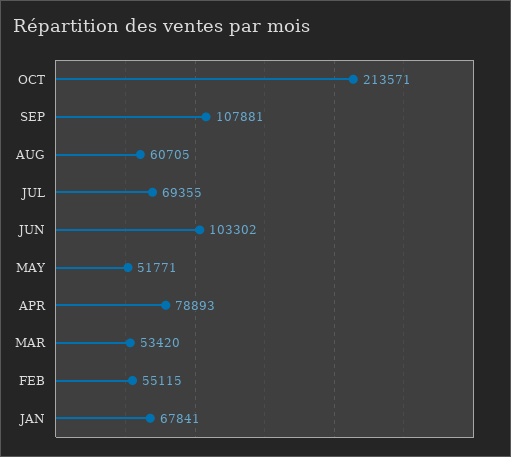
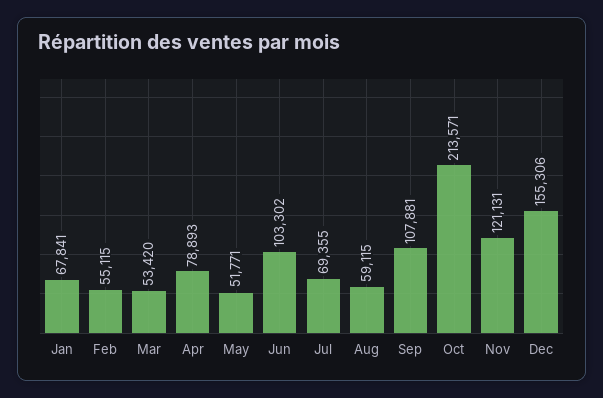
AUG: 60705 -> 59115
Nov: none -> 121131
Dec: none -> 155306

